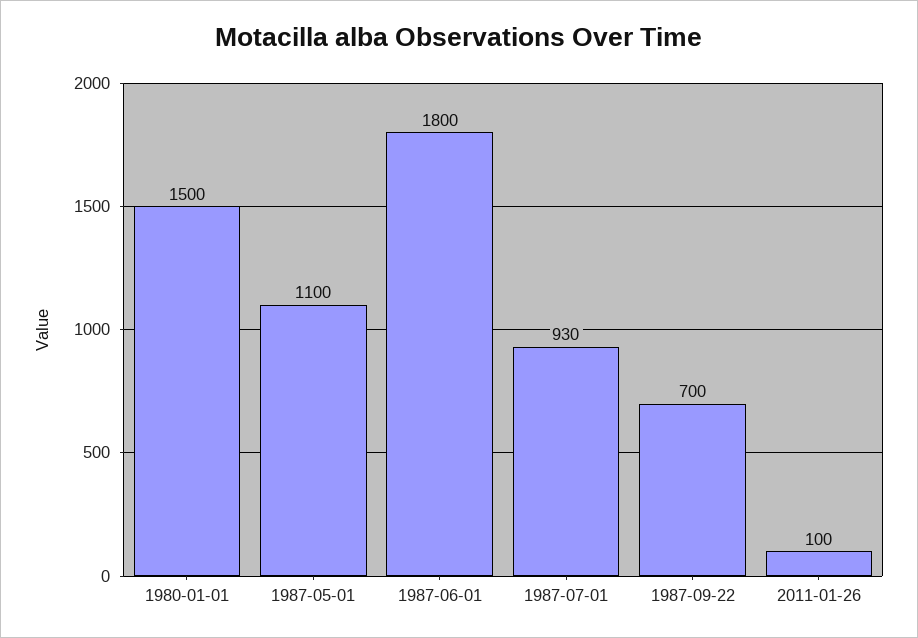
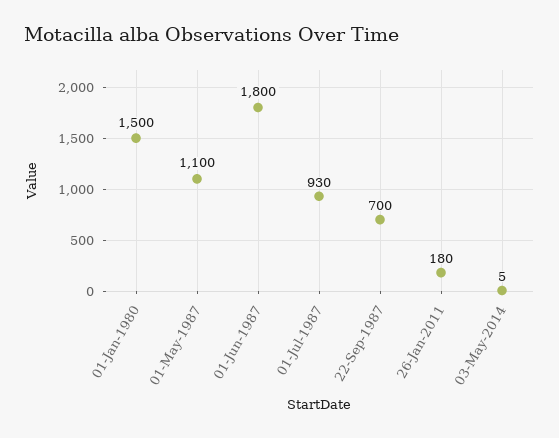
2011-01-26: 100 -> 180
03-May-2014: none -> 5

